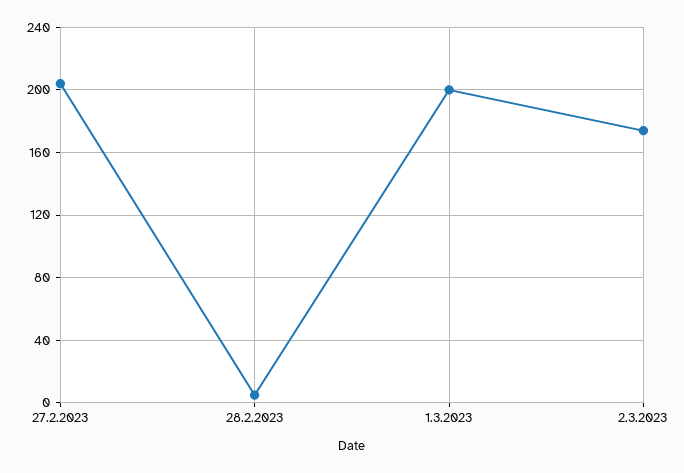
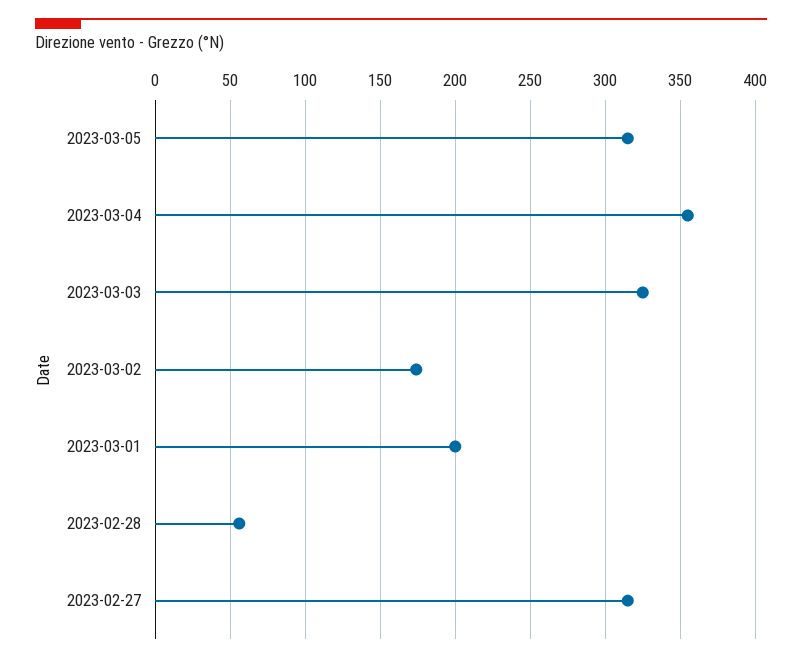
27.2.2023: 205 -> 315
28.2.2023: 5 -> 55
2023-03-05: none -> 315
2023-03-04: none -> 355
2023-03-03: none -> 325

